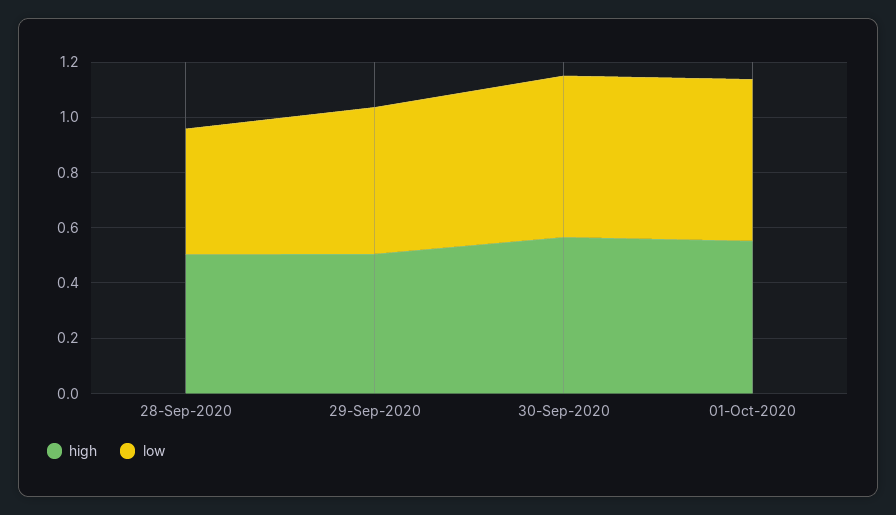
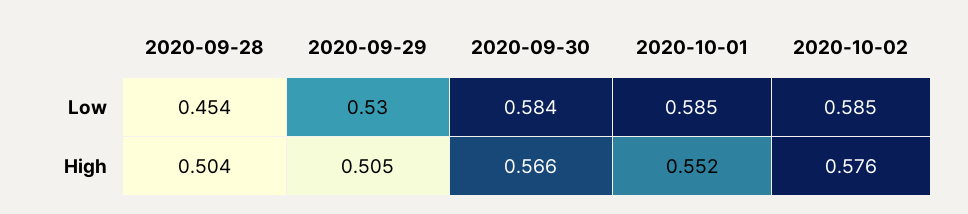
low, 2020-10-02: none -> 0.585
high, 2020-10-02: none -> 0.576

